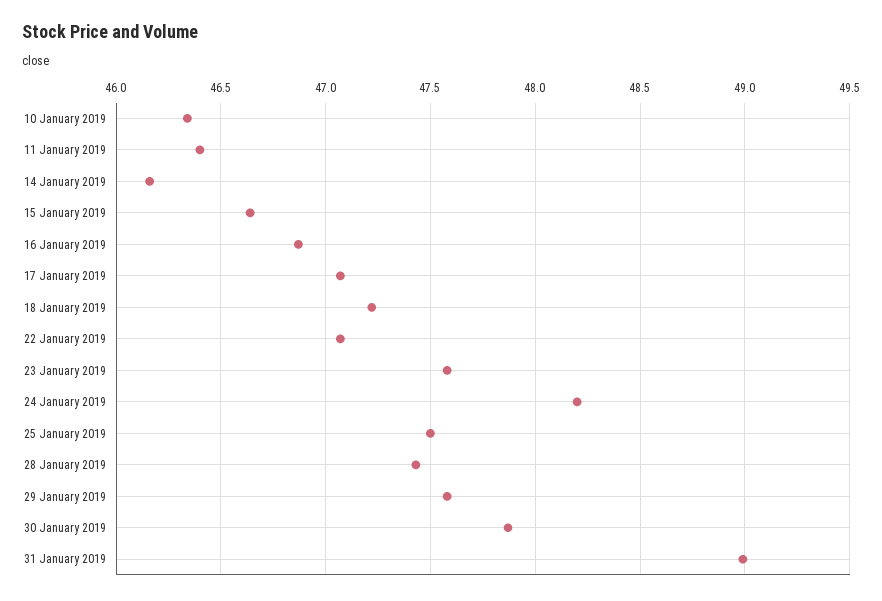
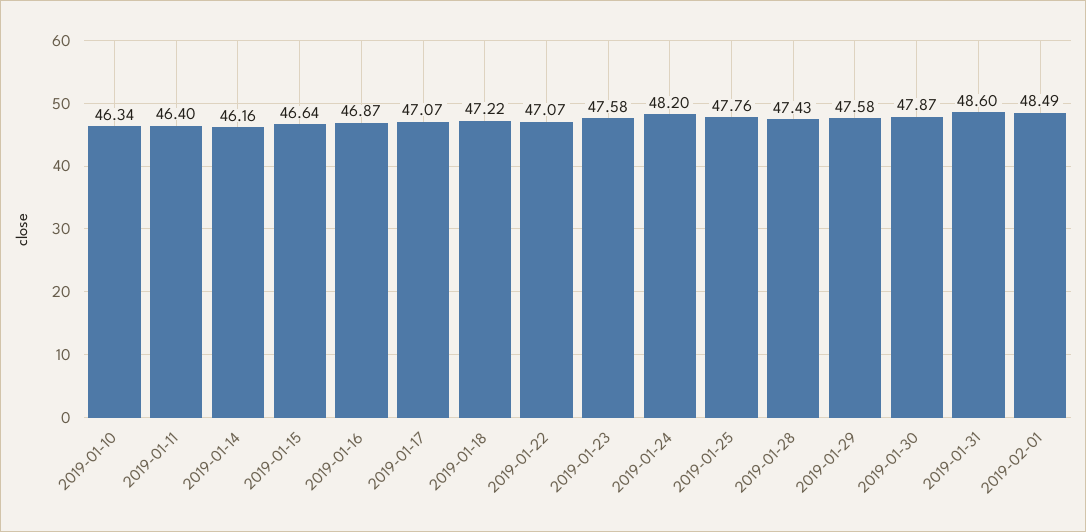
25 January 2019: 47.5 -> 47.76
31 January 2019: 49 -> 48.6
2019-02-01: none -> 48.49

